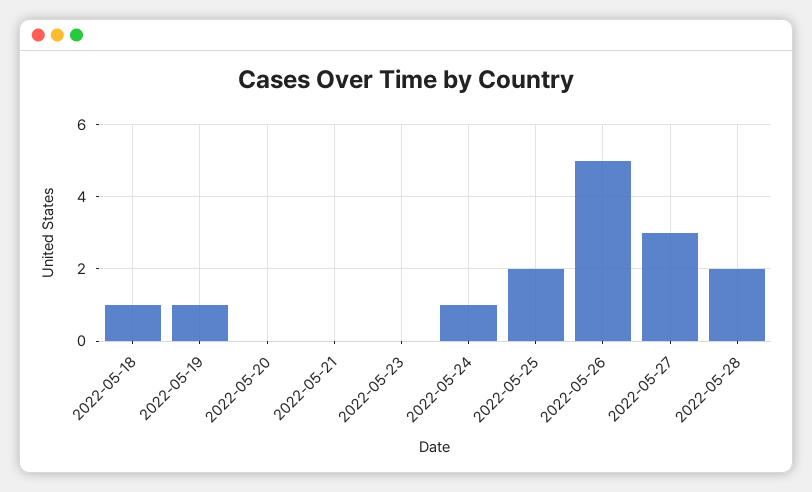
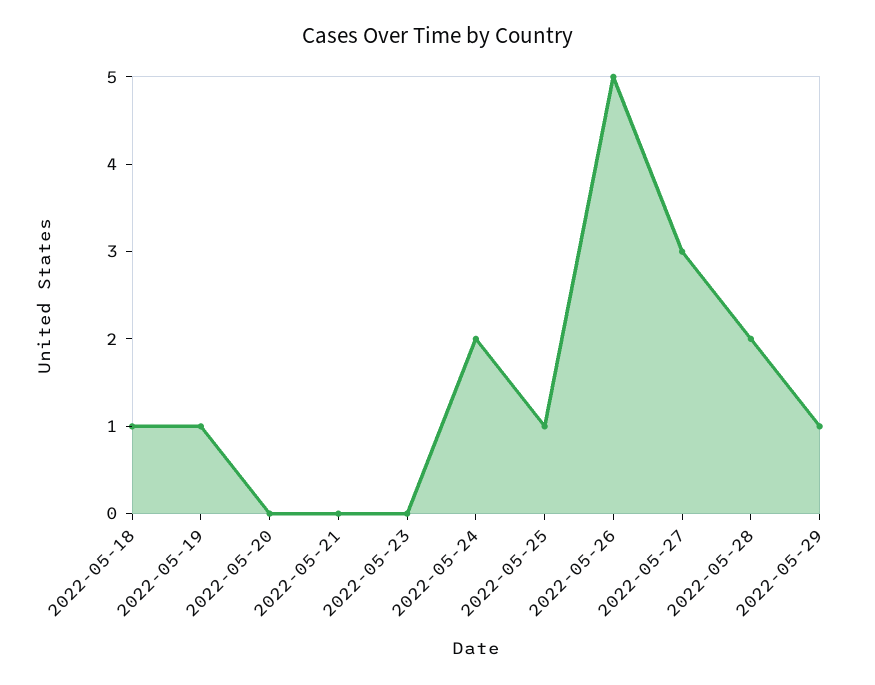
2022-05-24: 1 -> 2
2022-05-25: 2 -> 1
2022-05-29: none -> 1

